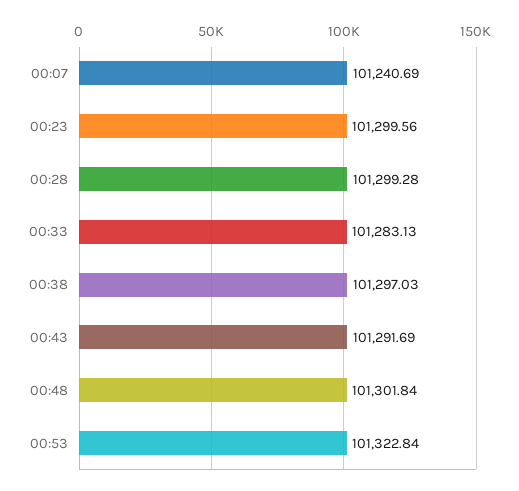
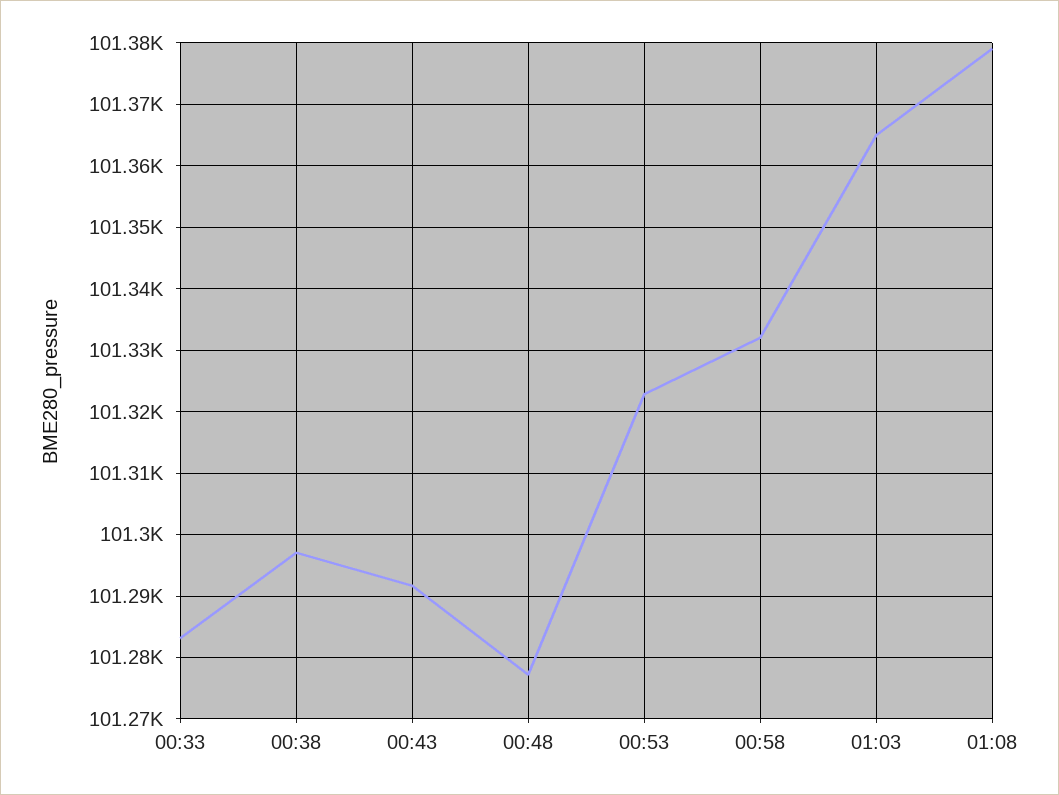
00:07: 101240.69 -> none
00:23: 101299.56 -> none
00:28: 101299.28 -> none
00:48: 101301.84 -> 101277
00:58: none -> 101332
01:03: none -> 101365
01:08: none -> 101379

